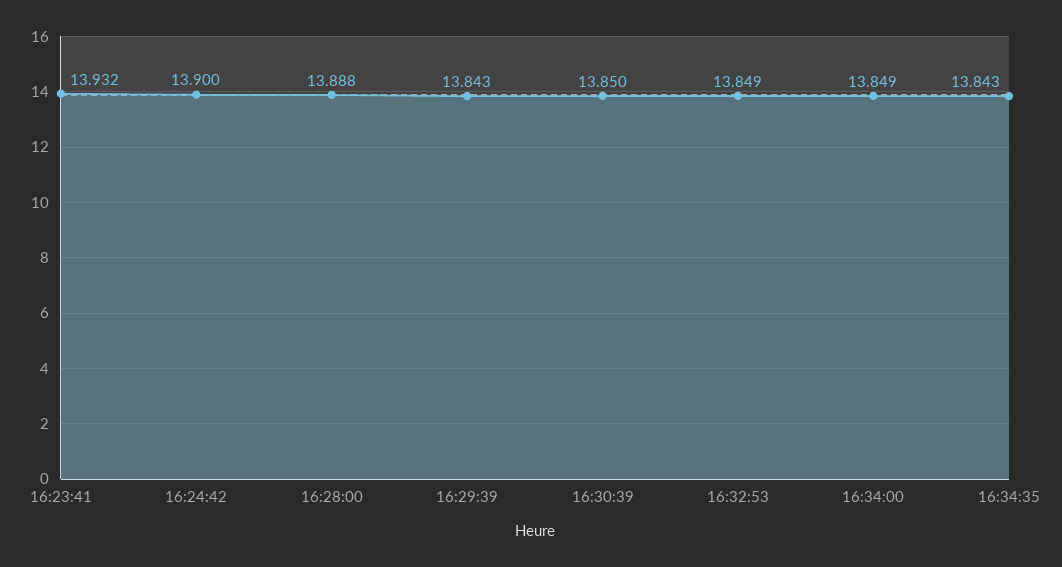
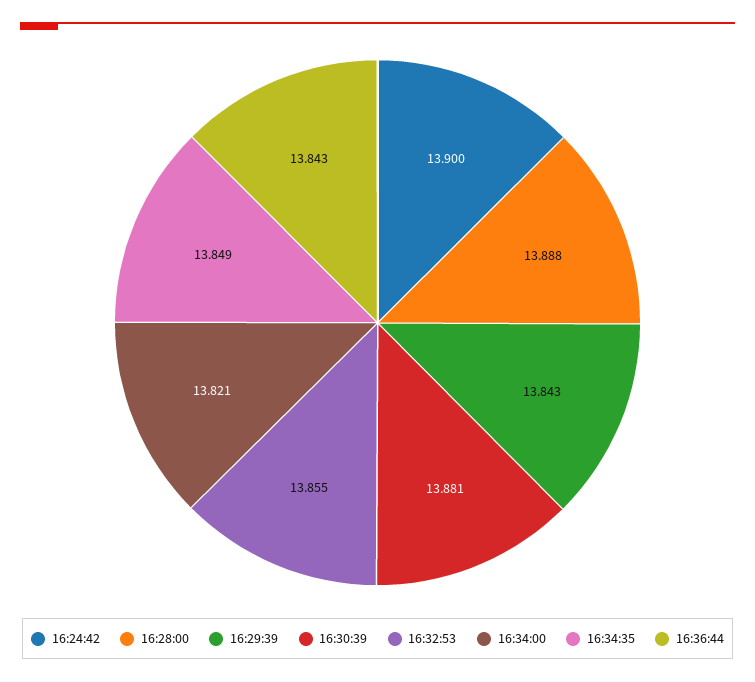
16:23:41: 13.932 -> none
16:30:39: 13.85 -> 13.881
16:32:53: 13.849 -> 13.855
16:34:00: 13.849 -> 13.821
16:34:35: 13.843 -> 13.849
16:36:44: none -> 13.843

